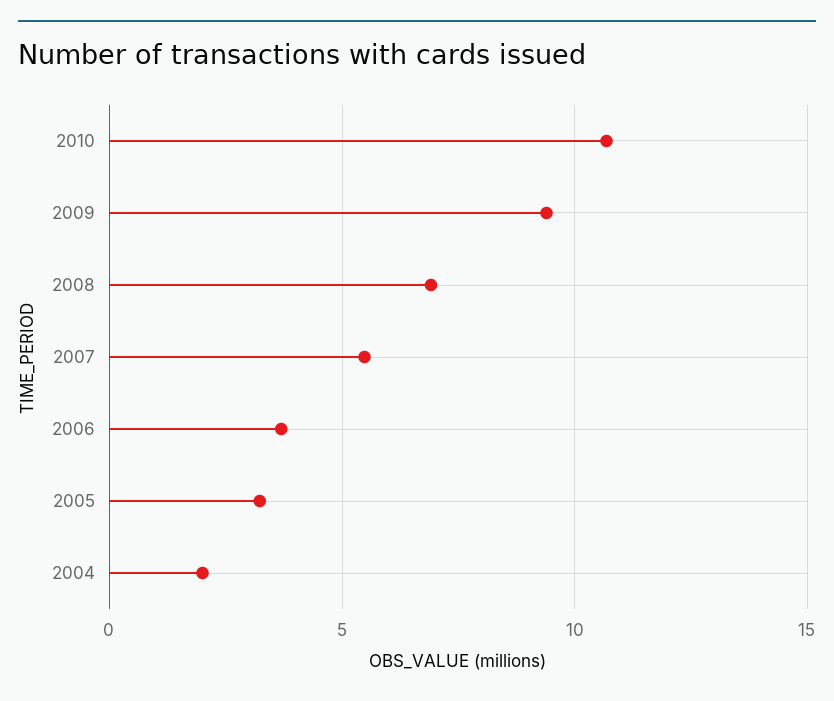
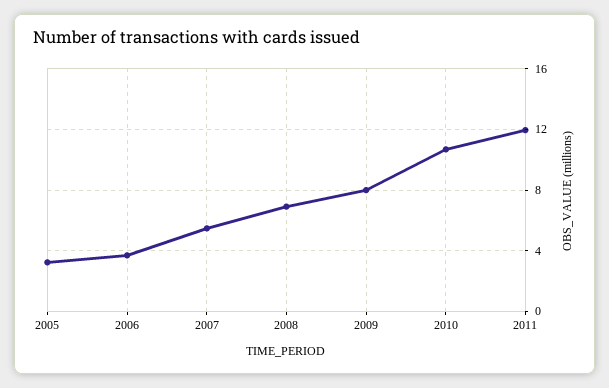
2009: 9.5 -> 8
2004: 2 -> none
2011: none -> 12

